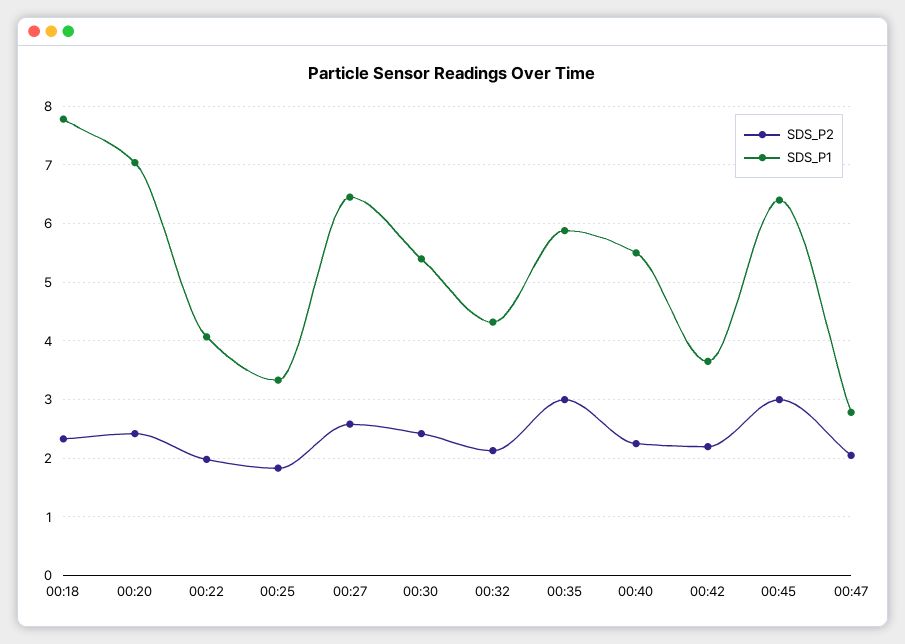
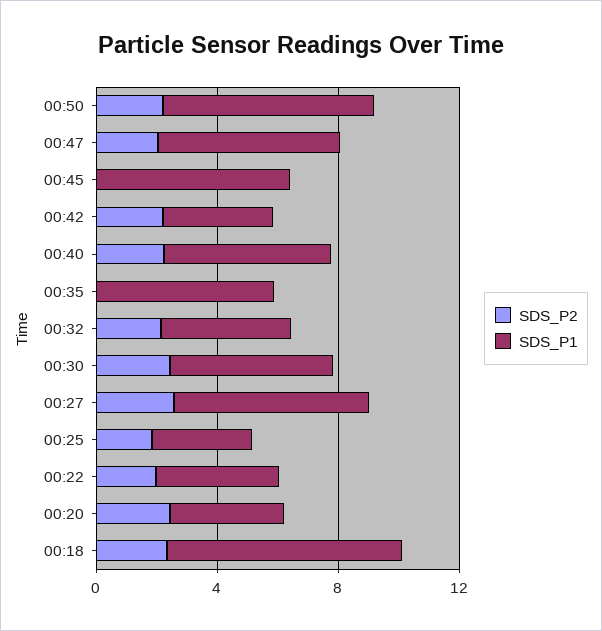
SDS_P1, 00:20: 7 -> 4
SDS_P2, 00:35: 3 -> 0
SDS_P2, 00:45: 3 -> 0
SDS_P1, 00:47: 2.8 -> 6
SDS_P2, 00:50: none -> 2
SDS_P1, 00:50: none -> 7

